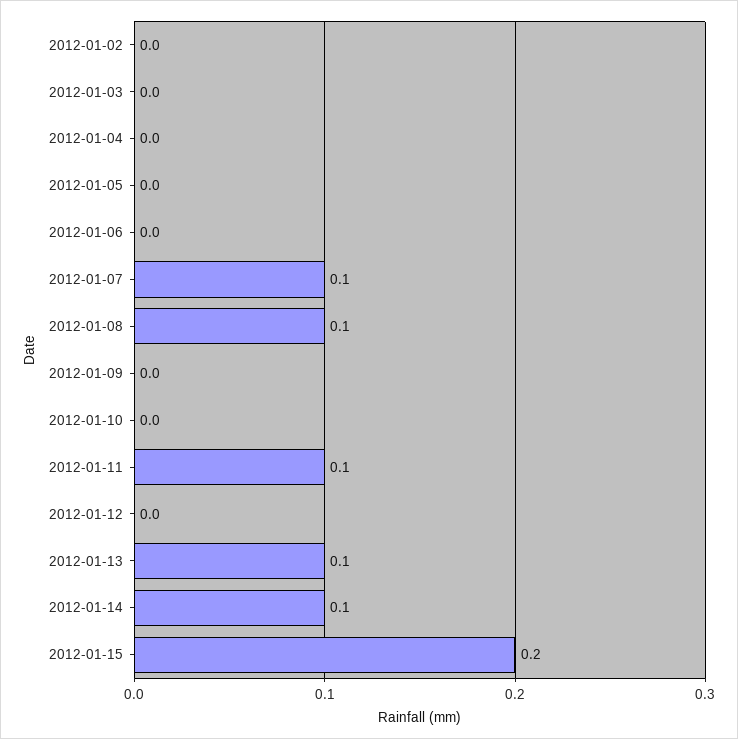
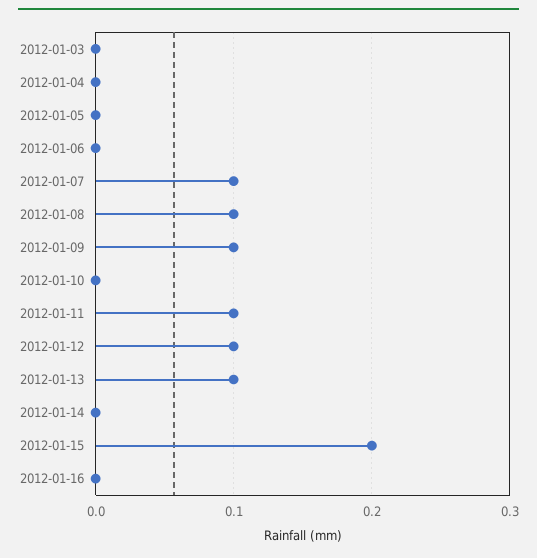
2012-01-02: 0 -> none
2012-01-09: 0 -> 0.1
2012-01-12: 0 -> 0.1
2012-01-14: 0.1 -> 0
2012-01-16: none -> 0

